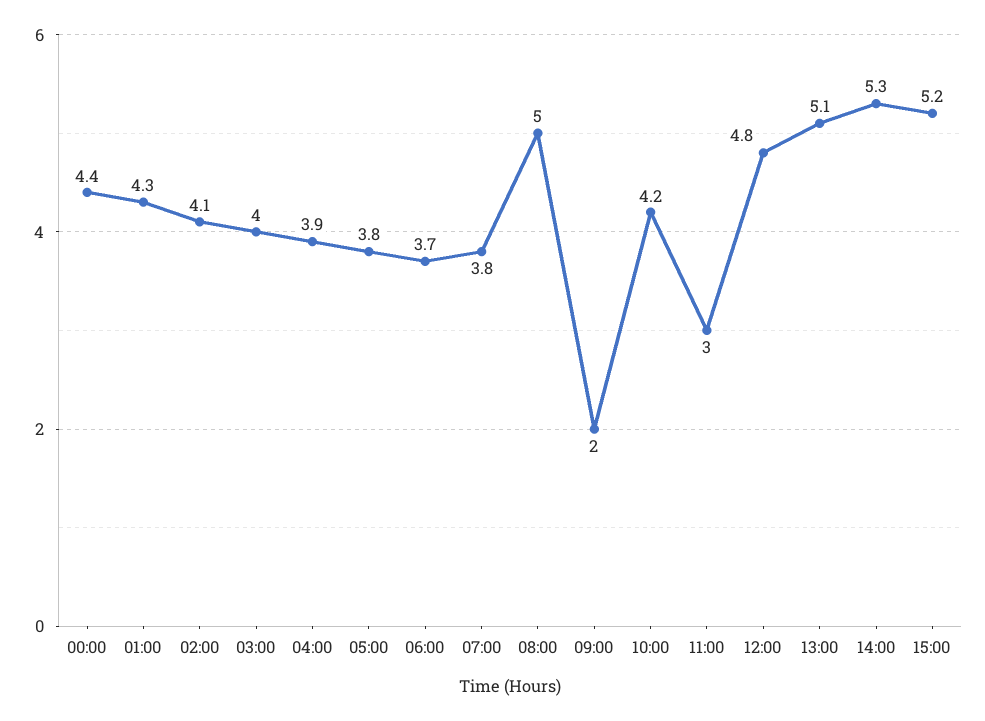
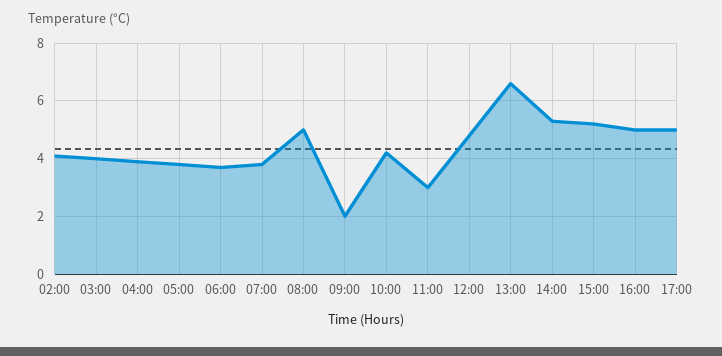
00:00: 4.4 -> none
01:00: 4.3 -> none
13:00: 5.1 -> 6.5
16:00: none -> 5
17:00: none -> 5

